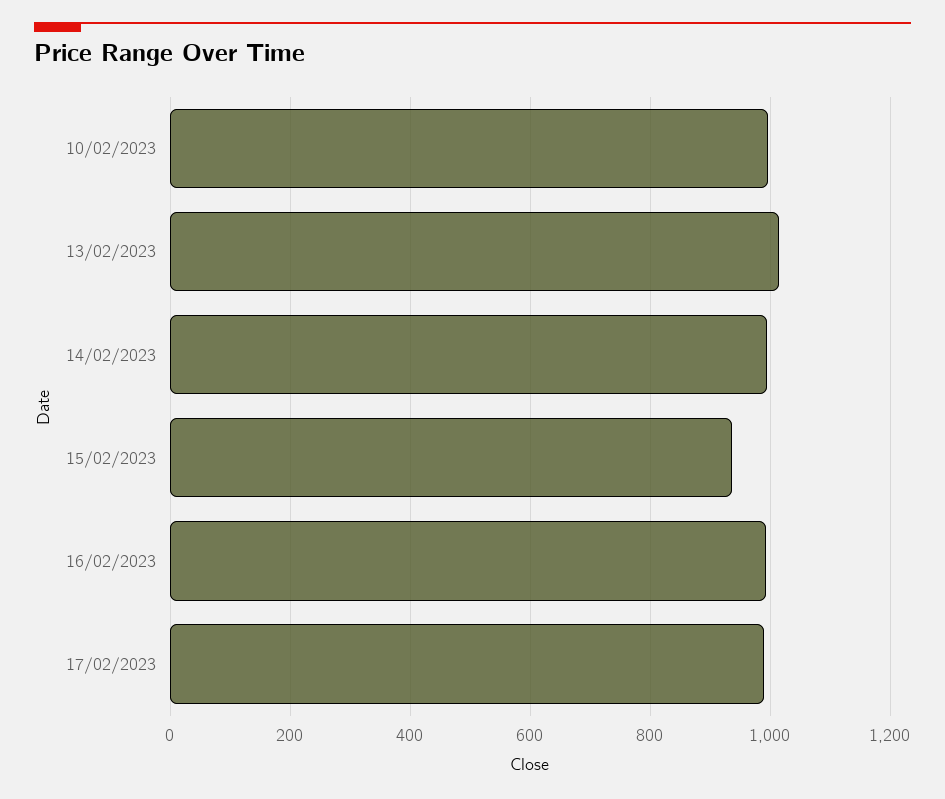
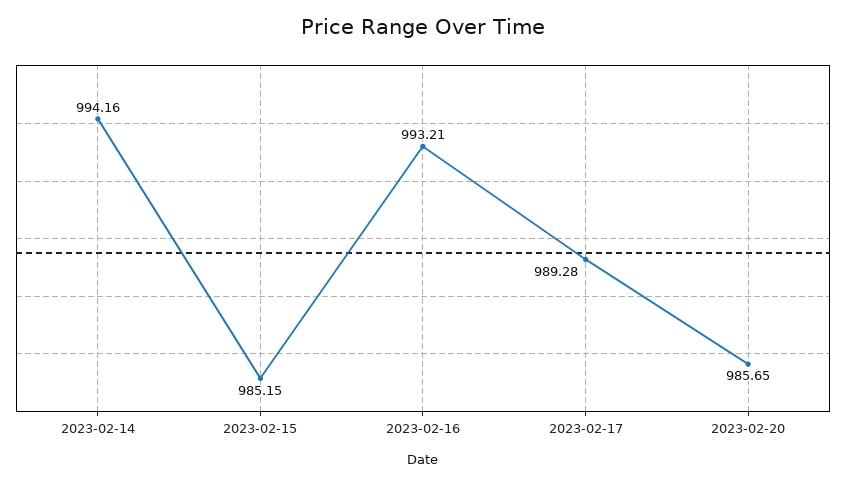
10/02/2023: 1000 -> none
13/02/2023: 1020 -> none
15/02/2023: 940 -> 985.15
2023-02-20: none -> 985.65

